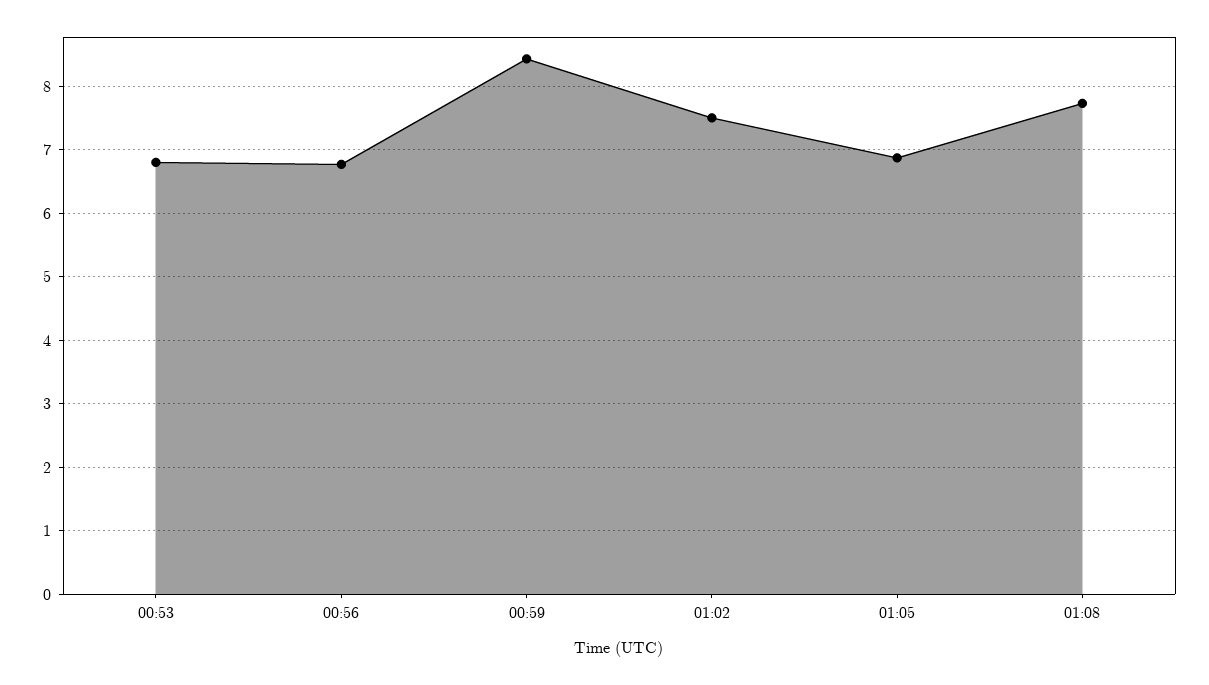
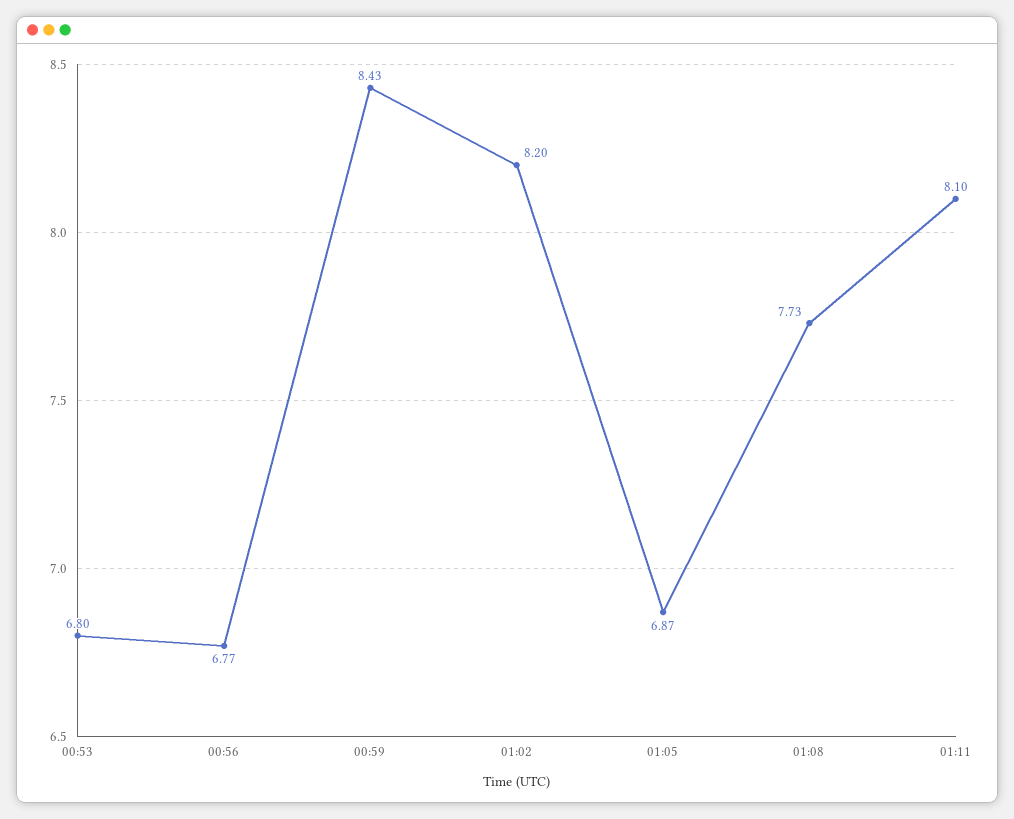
01:02: 7.5 -> 8.2
01:11: none -> 8.1

